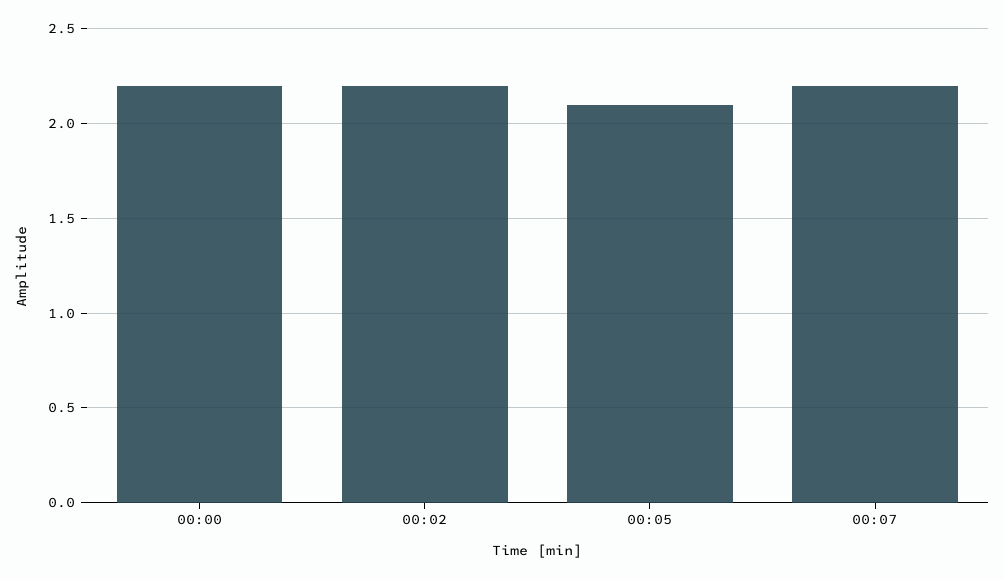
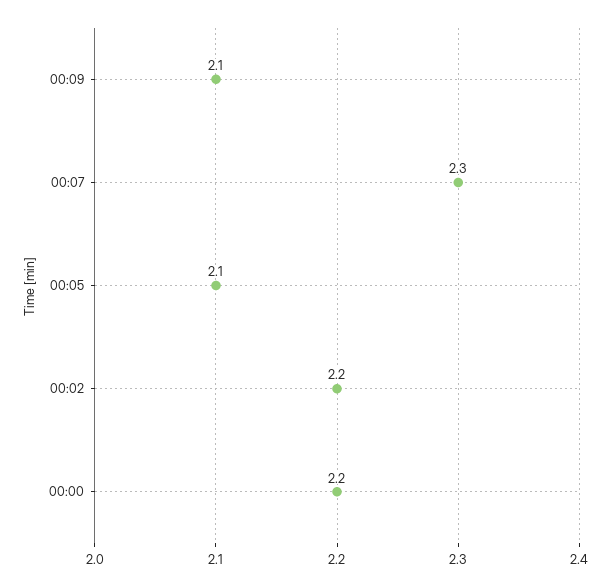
00:07: 2.2 -> 2.3
00:09: none -> 2.1

